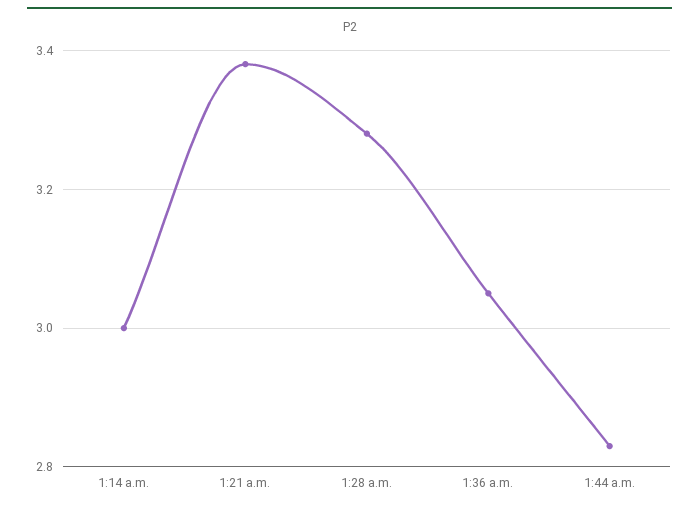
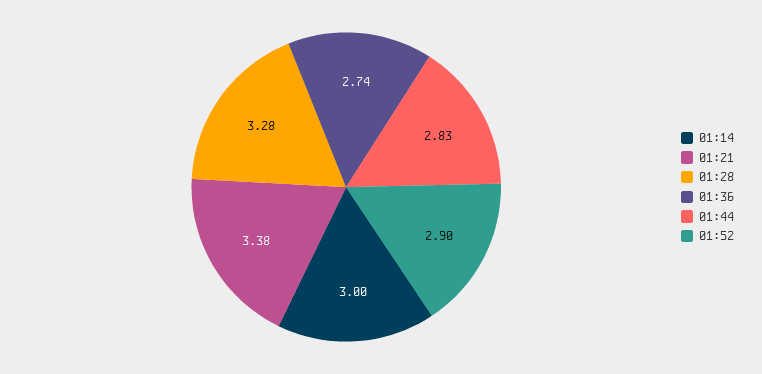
1:36 a.m.: 3.05 -> 2.74
01:52: none -> 2.9

